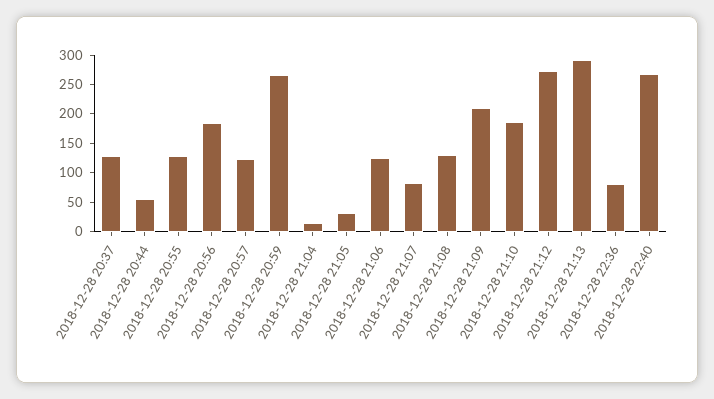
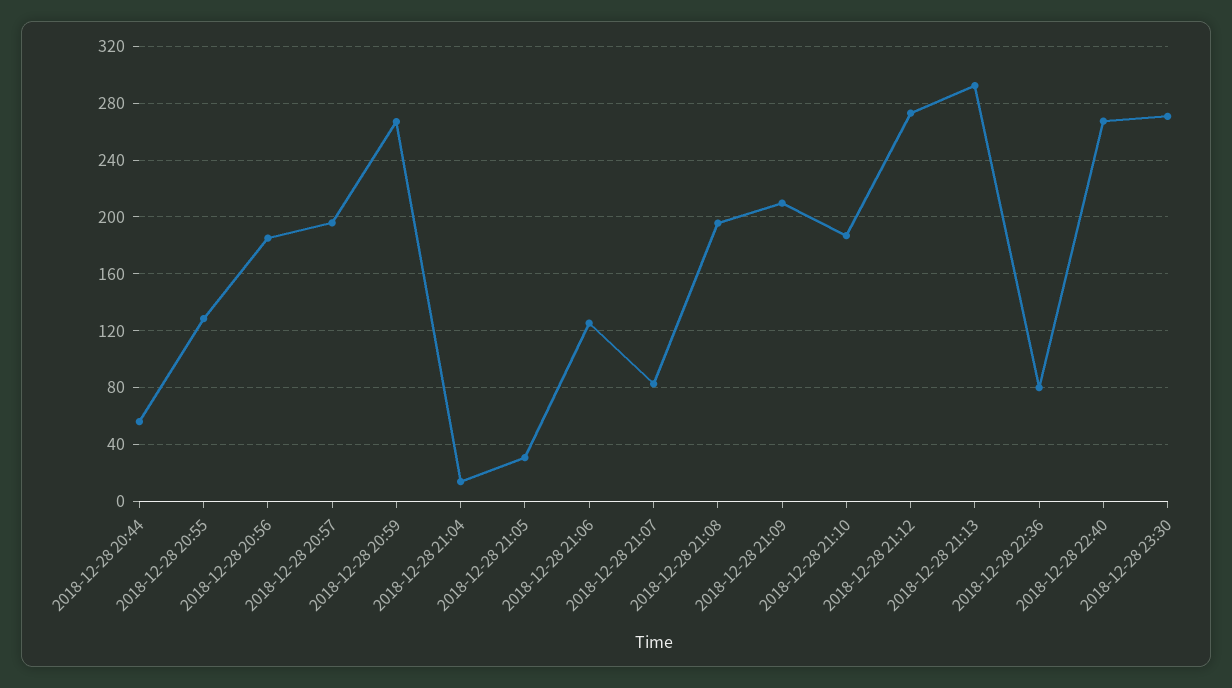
2018-12-28 20:37: 125 -> none
2018-12-28 20:57: 125 -> 195
2018-12-28 21:08: 125 -> 195
2018-12-28 23:30: none -> 270

